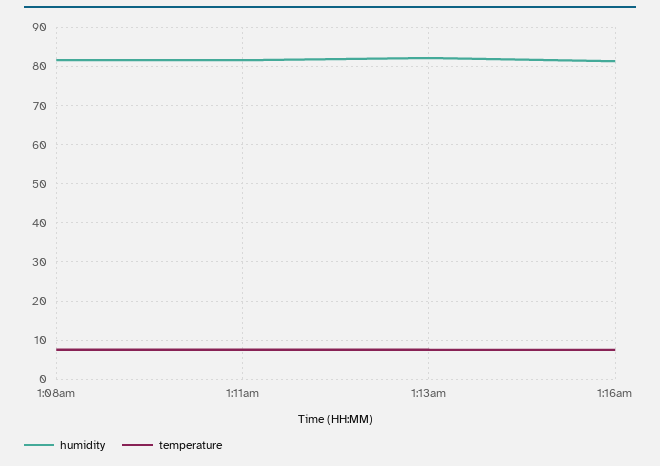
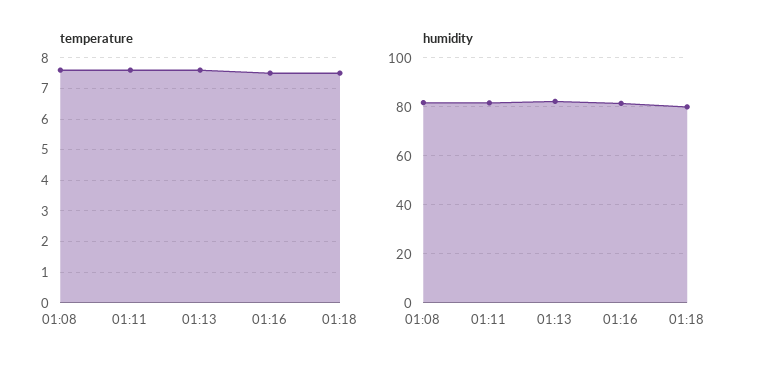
temperature, 01:18: none -> 7.5
humidity, 01:18: none -> 80

